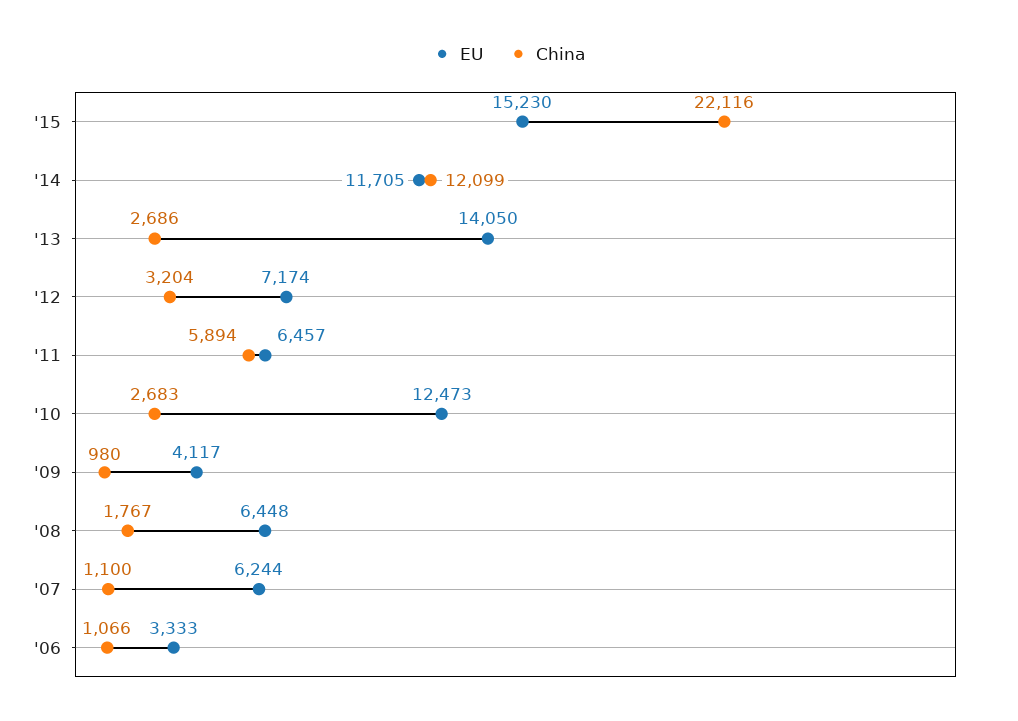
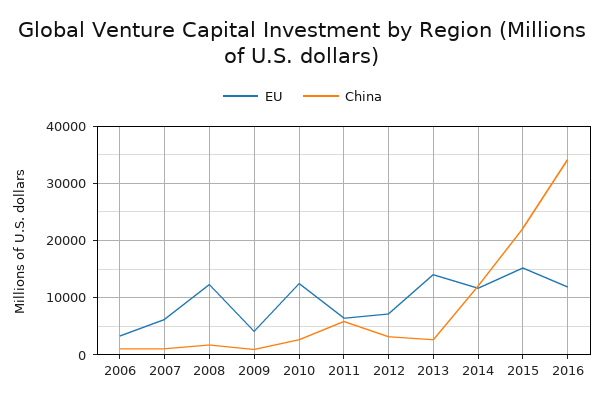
EU, '08: 6448 -> 12000
EU, 2016: none -> 12000
China, 2016: none -> 34000

